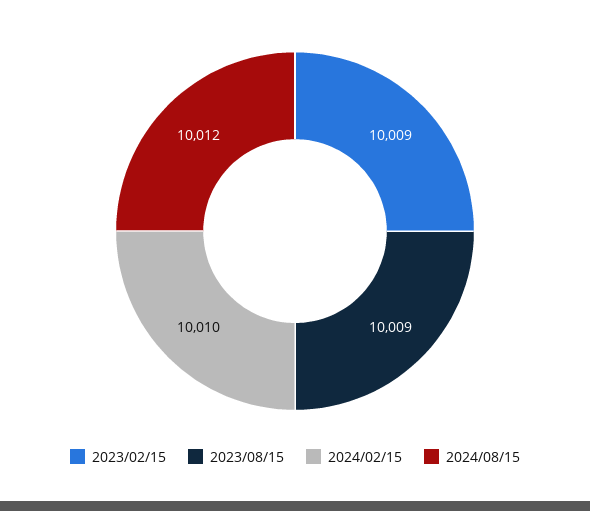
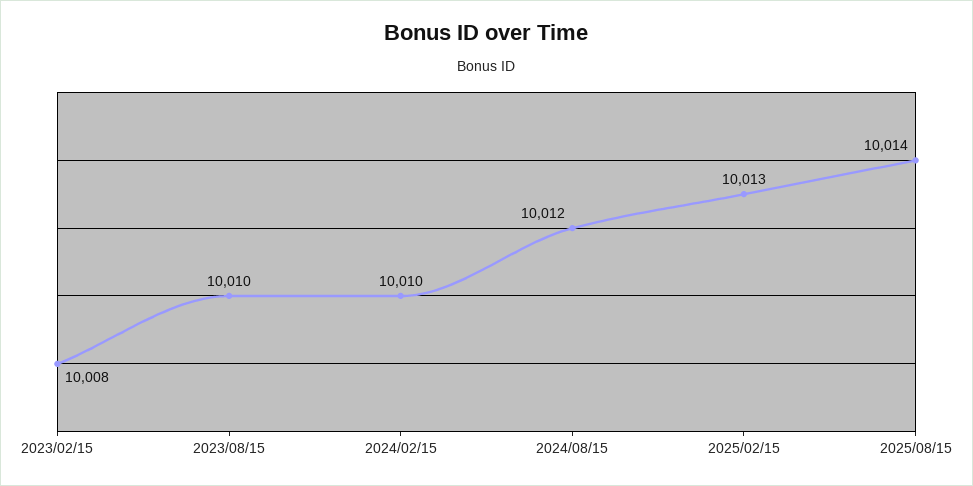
2023/02/15: 10009 -> 10008
2023/08/15: 10009 -> 10010
2025/02/15: none -> 10013
2025/08/15: none -> 10014

